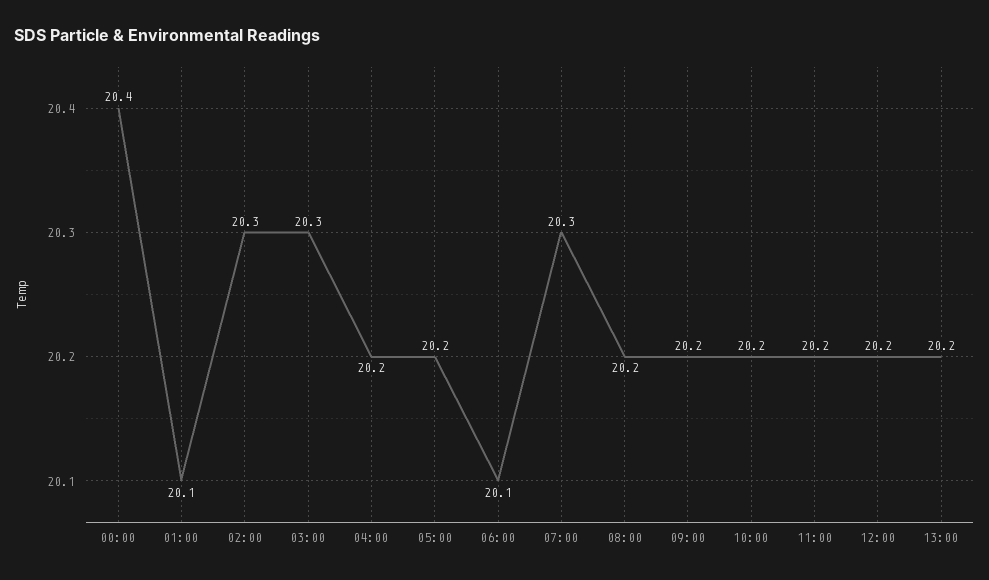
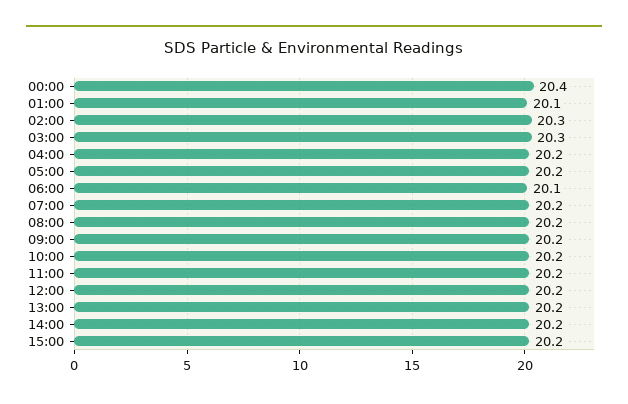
07:00: 20.3 -> 20.2
14:00: none -> 20.2
15:00: none -> 20.2

